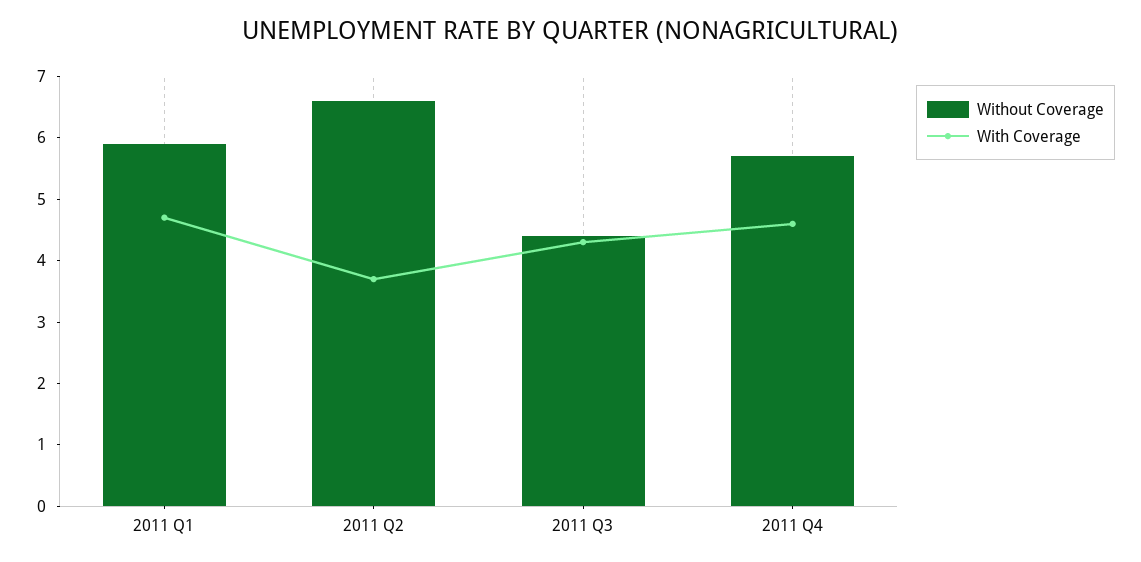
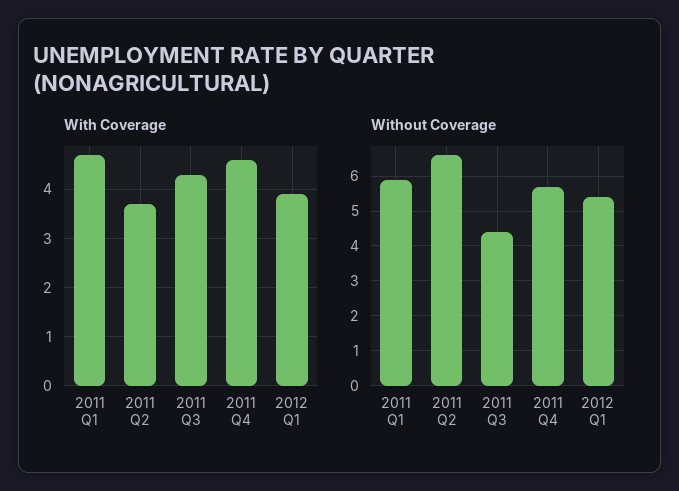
With Coverage, 2012 Q1: none -> 4
Without Coverage, 2012 Q1: none -> 5.5

